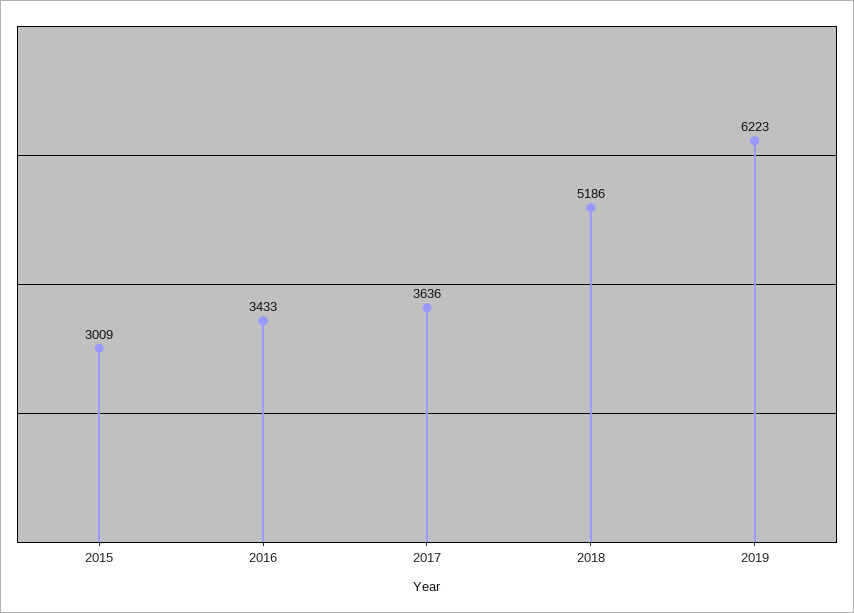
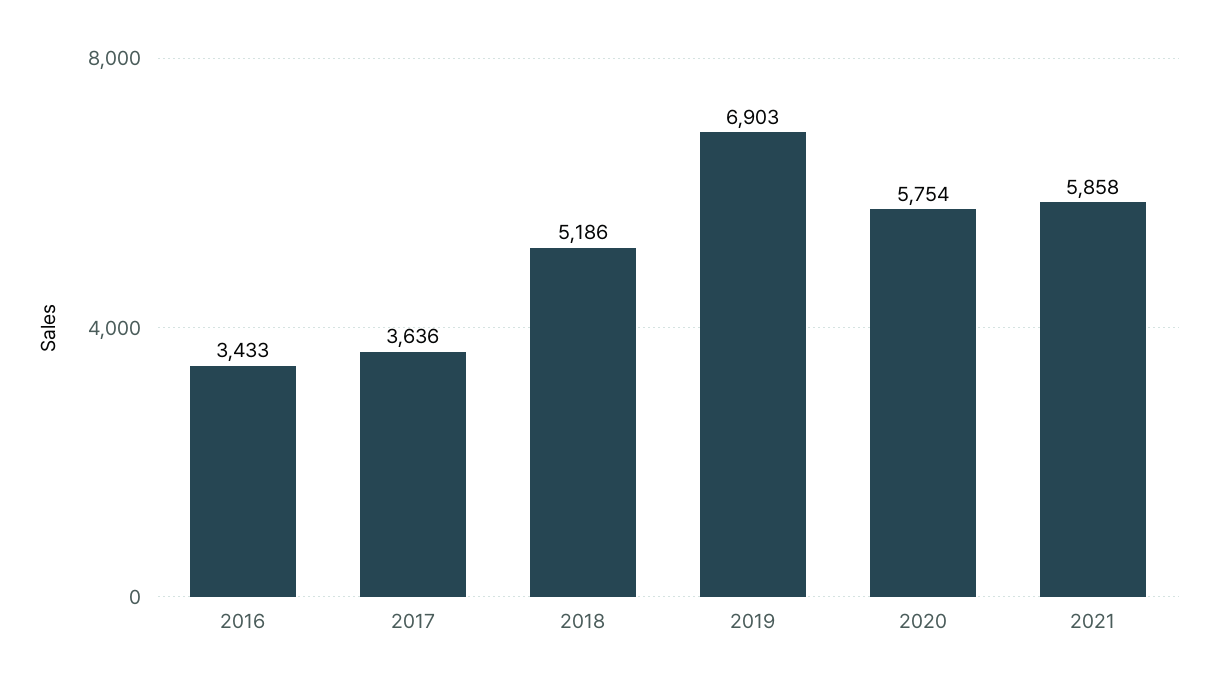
2015: 3009 -> none
2019: 6223 -> 6903
2020: none -> 5754
2021: none -> 5858

